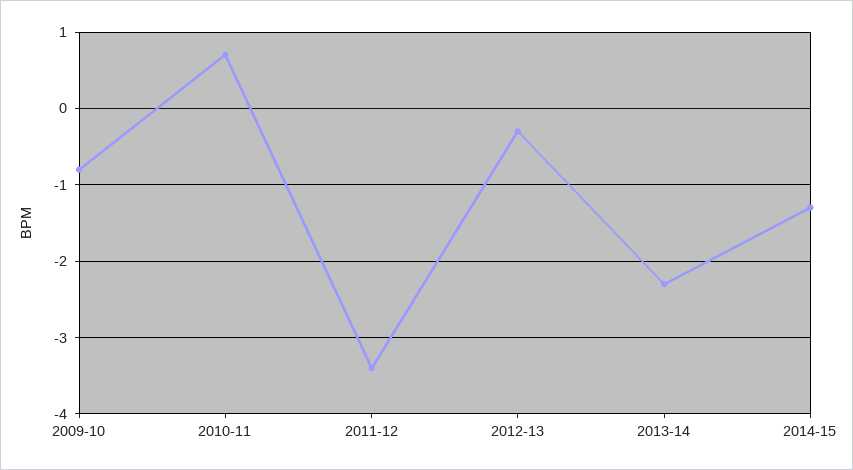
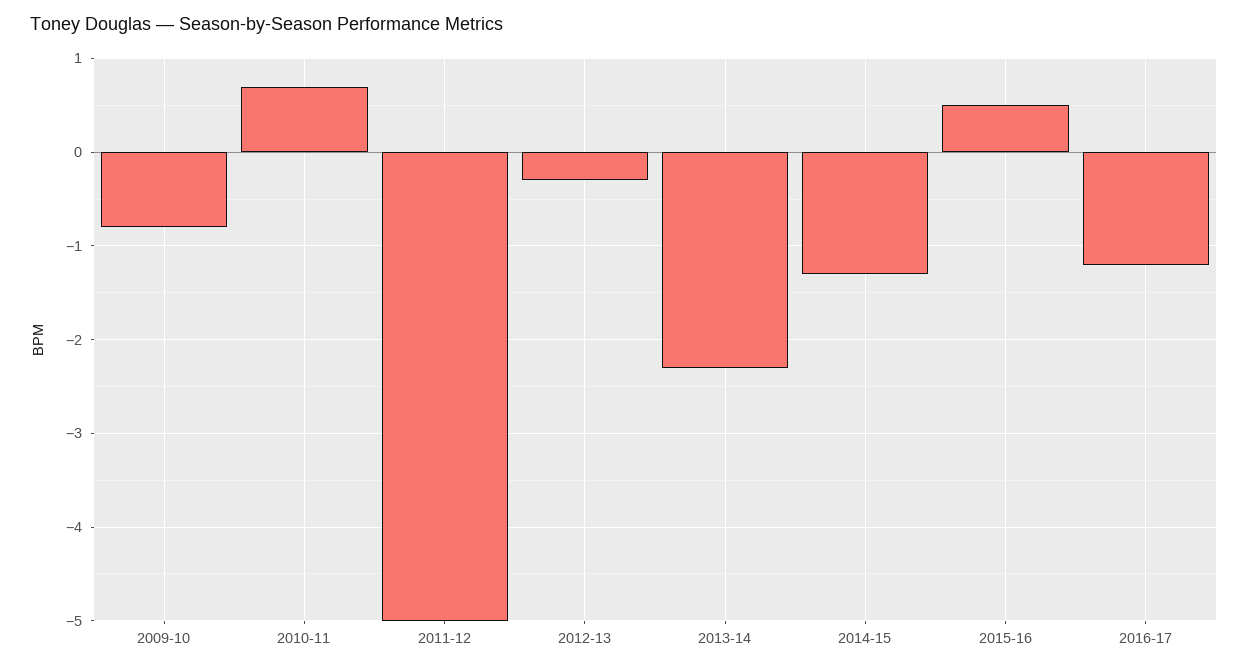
2011-12: -3.4 -> -5
2015-16: none -> 0.5
2016-17: none -> -1.2

